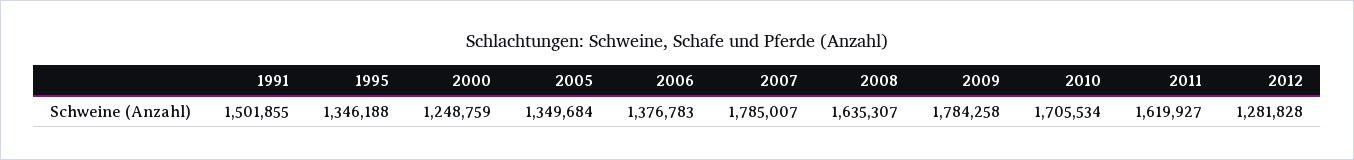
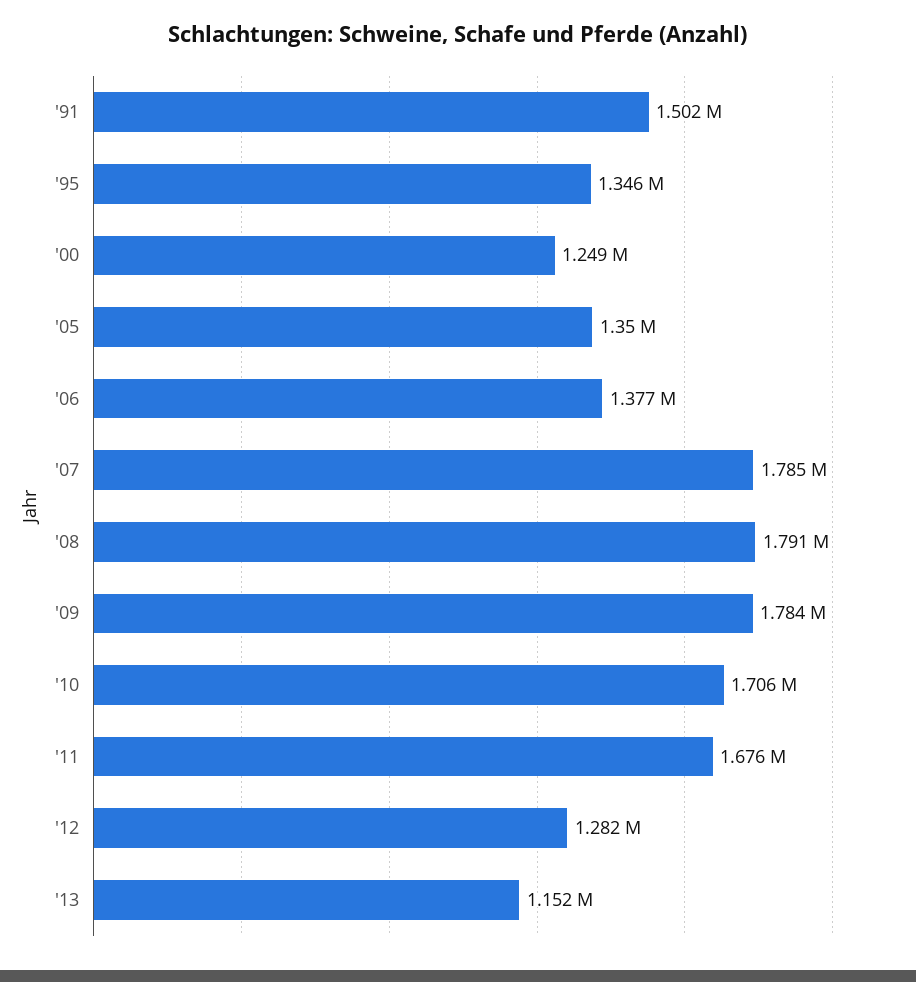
2008: 1635307 -> 1791000
2011: 1619927 -> 1676000
'13: none -> 1152000

